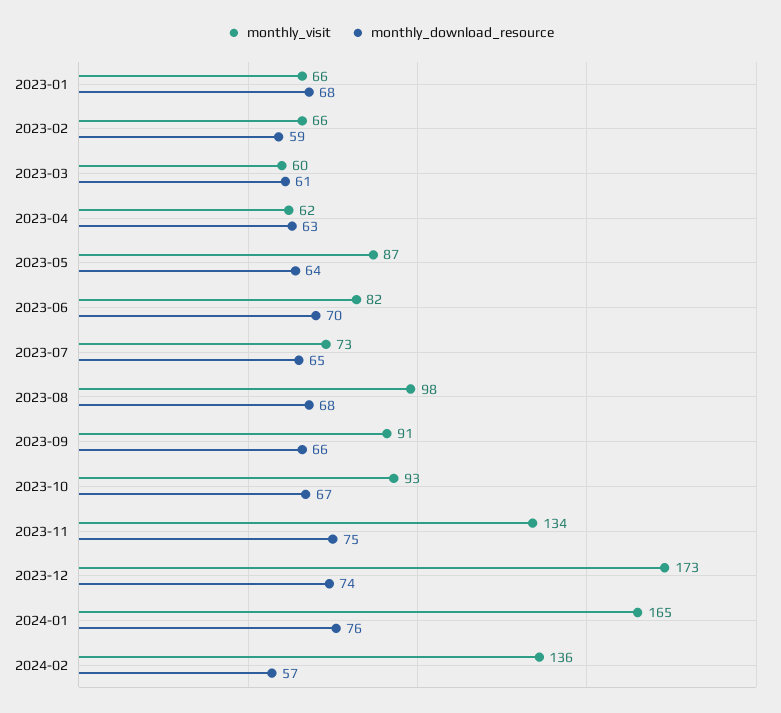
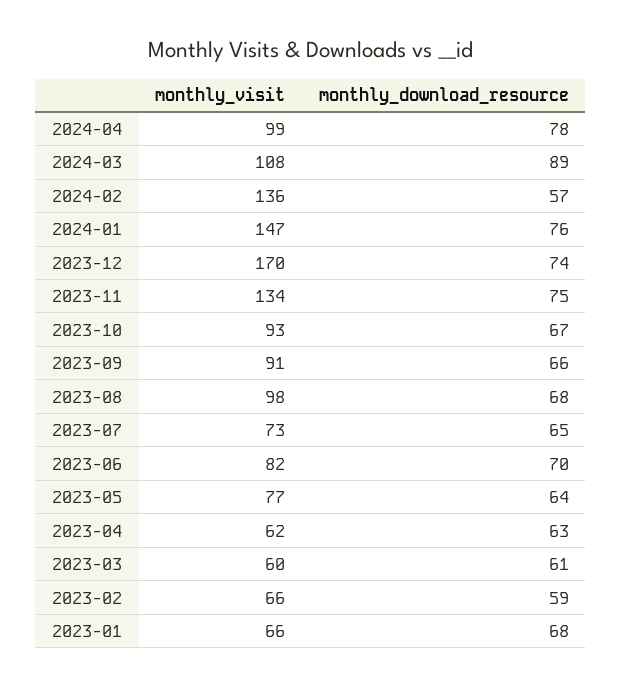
monthly_visit, 2023-05: 87 -> 77
monthly_visit, 2023-12: 173 -> 170
monthly_visit, 2024-01: 165 -> 147
monthly_visit, 2024-04: none -> 99
monthly_download_resource, 2024-04: none -> 78
monthly_visit, 2024-03: none -> 108
monthly_download_resource, 2024-03: none -> 89

